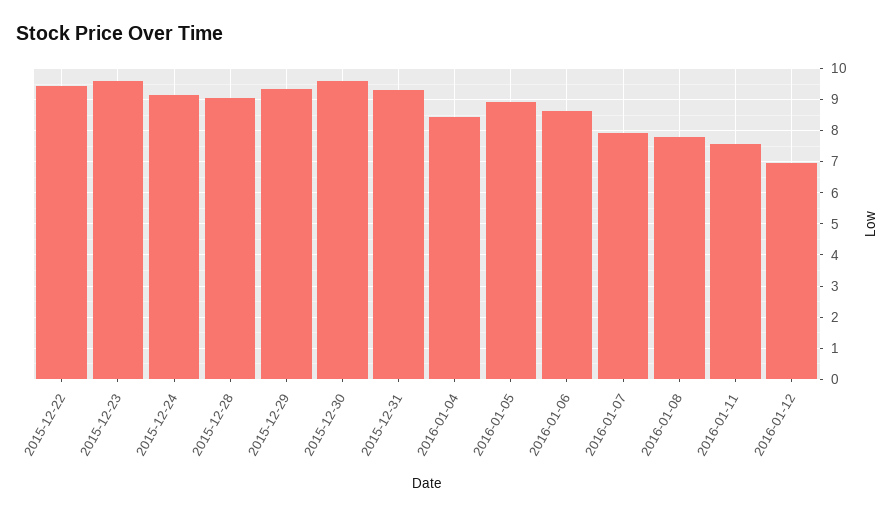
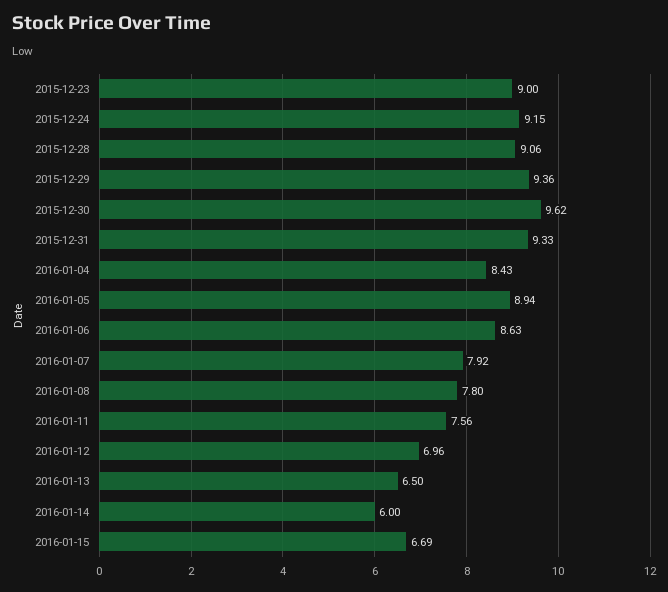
2015-12-22: 9.4 -> none
2015-12-23: 9.6 -> 9
2016-01-13: none -> 6.5
2016-01-14: none -> 6
2016-01-15: none -> 6.69

